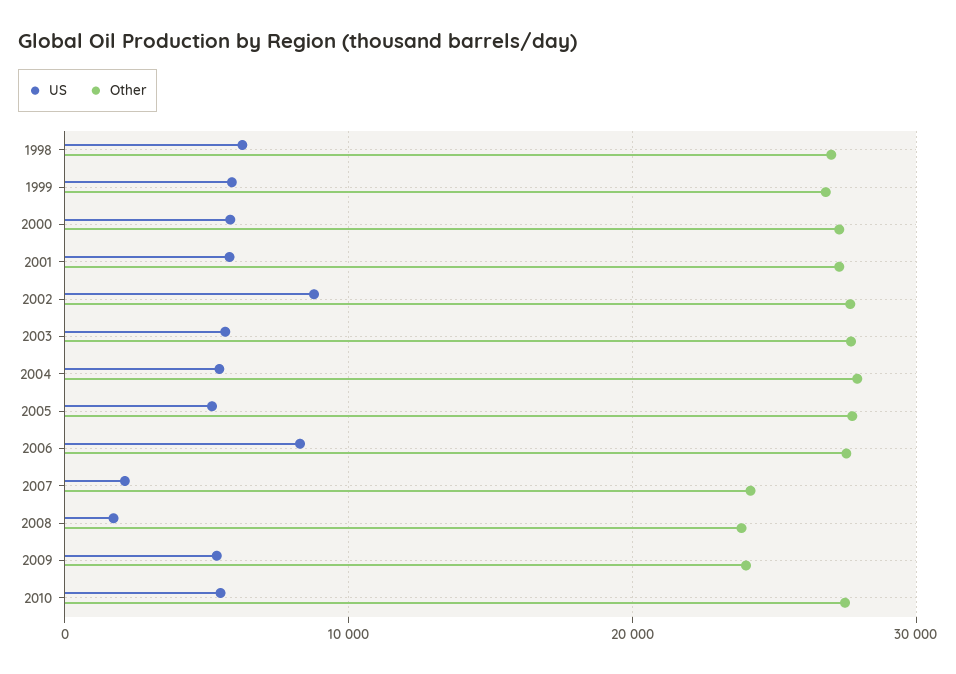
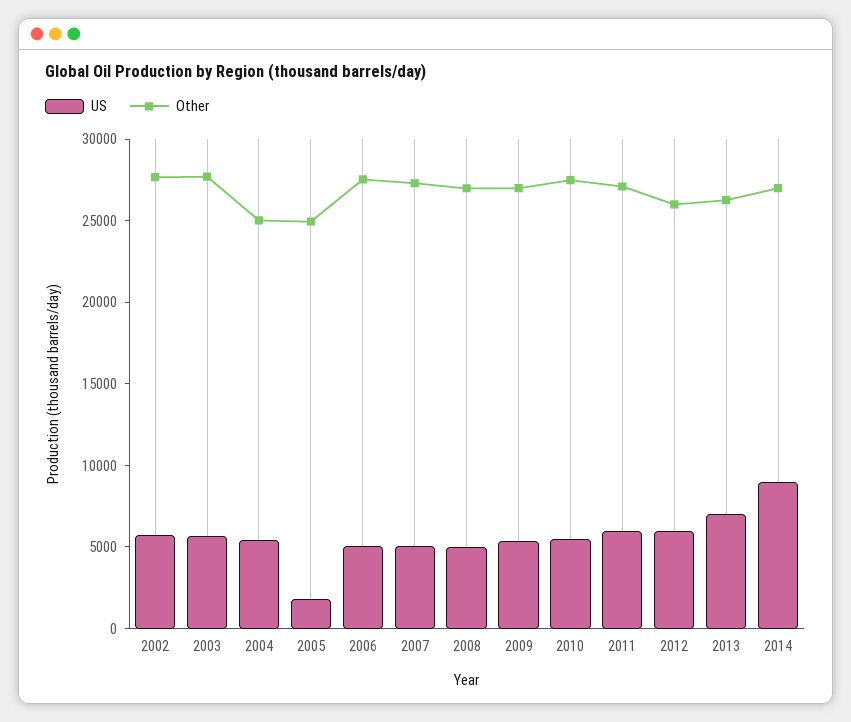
US, 1998: 6000 -> none
Other, 1998: 27000 -> none
US, 1999: 6000 -> none
Other, 1999: 27000 -> none
US, 2000: 6000 -> none
Other, 2000: 27000 -> none
US, 2001: 6000 -> none
Other, 2001: 27000 -> none
US, 2002: 9000 -> 6000
Other, 2004: 28000 -> 25000
US, 2005: 5000 -> 2000
Other, 2005: 28000 -> 25000
US, 2006: 8000 -> 5000
US, 2007: 2000 -> 5000
Other, 2007: 24000 -> 27000
US, 2008: 2000 -> 5000
Other, 2008: 24000 -> 27000
Other, 2009: 24000 -> 27000
US, 2011: none -> 6000
Other, 2011: none -> 27000
US, 2012: none -> 6000
Other, 2012: none -> 26000
US, 2013: none -> 7000
Other, 2013: none -> 26000
US, 2014: none -> 9000
Other, 2014: none -> 27000

